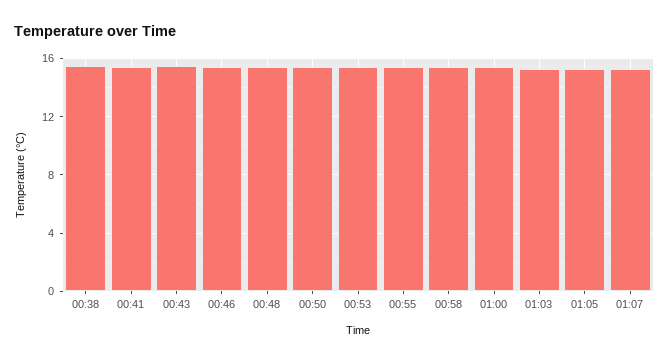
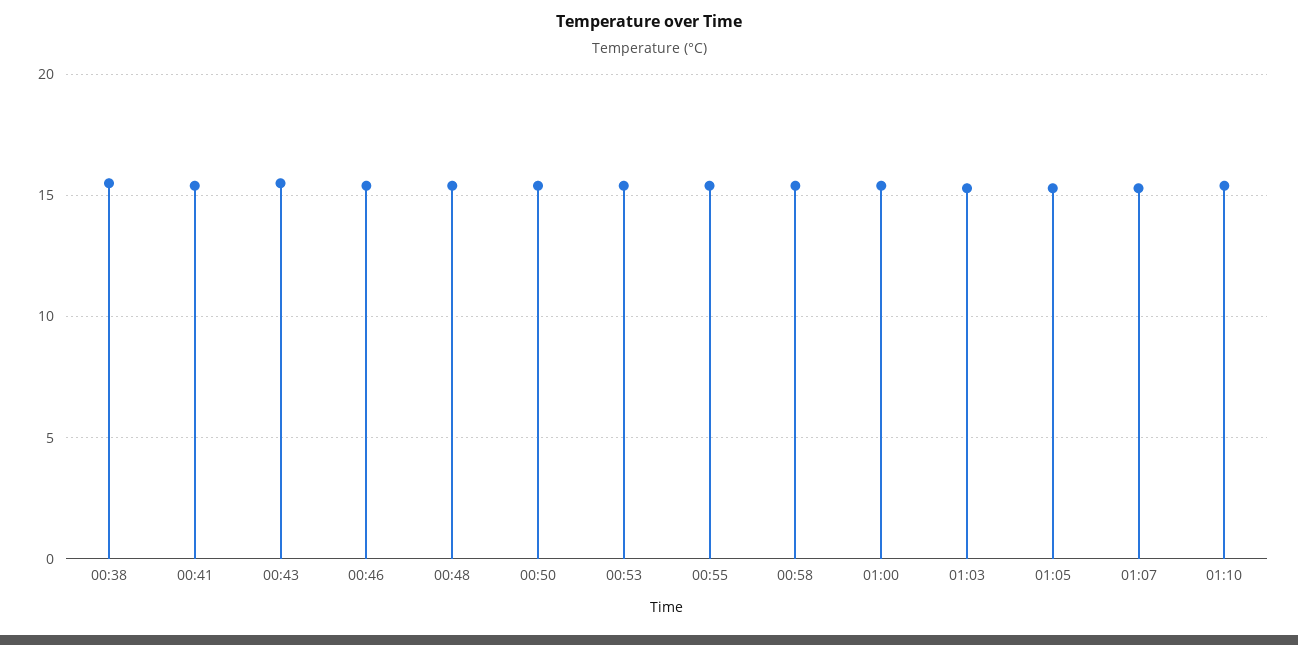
01:10: none -> 15.5

